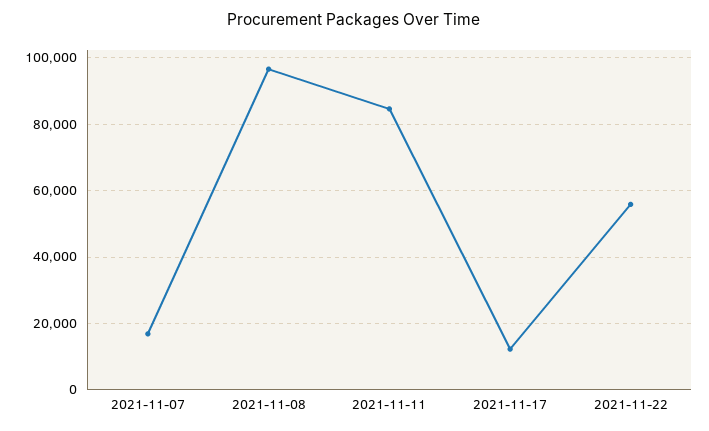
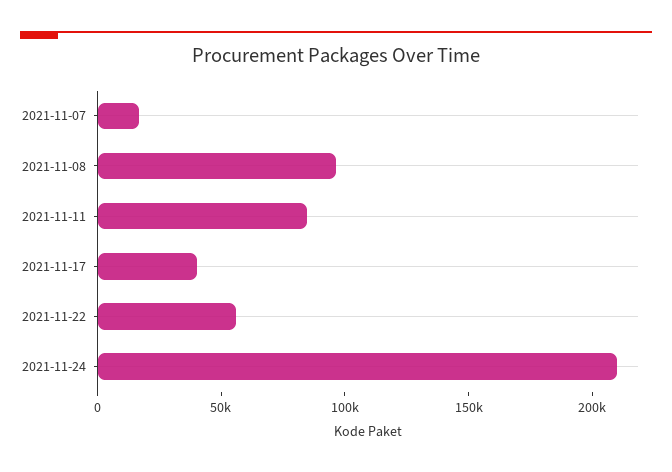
2021-11-17: 12000 -> 40000
2021-11-24: none -> 210000

